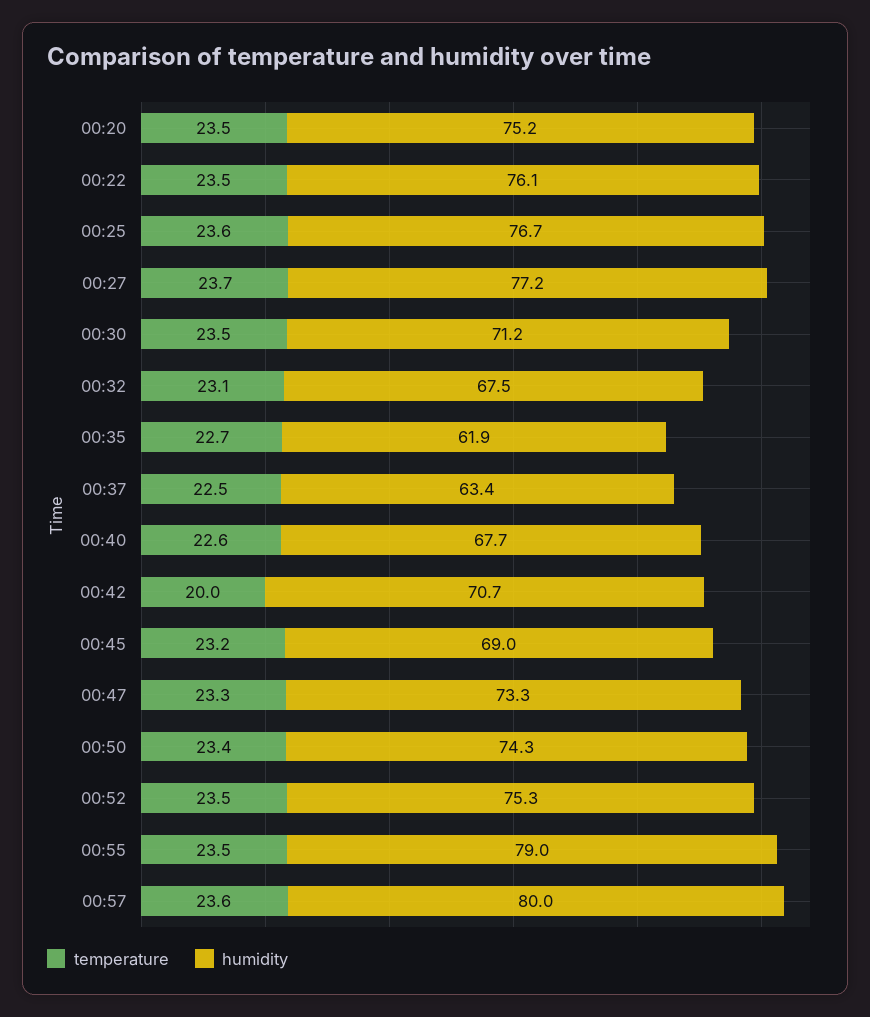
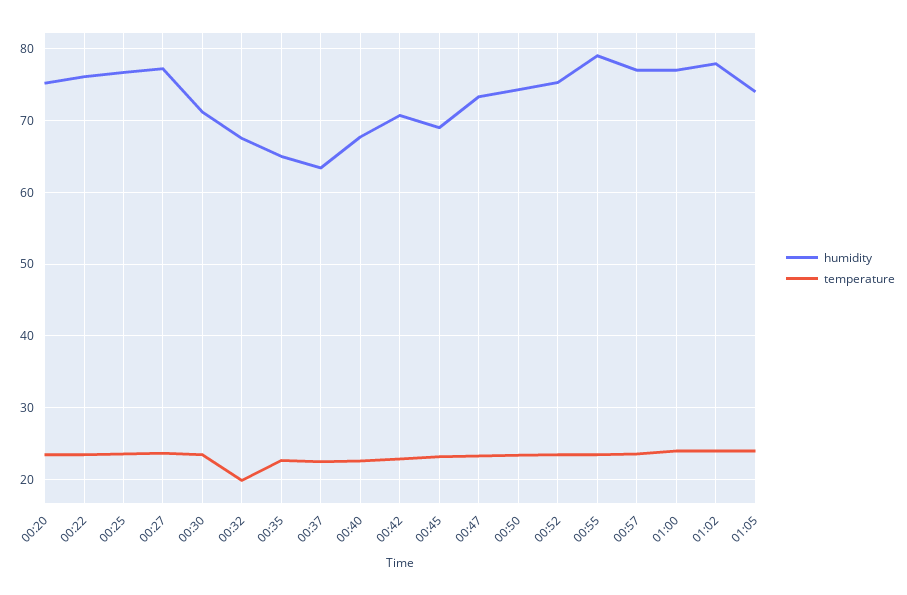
temperature, 00:32: 23.1 -> 20
humidity, 00:35: 61.9 -> 65
temperature, 00:42: 20 -> 23
humidity, 00:57: 80 -> 77
humidity, 01:00: none -> 77
temperature, 01:00: none -> 24
humidity, 01:02: none -> 78
temperature, 01:02: none -> 24
humidity, 01:05: none -> 74
temperature, 01:05: none -> 24

